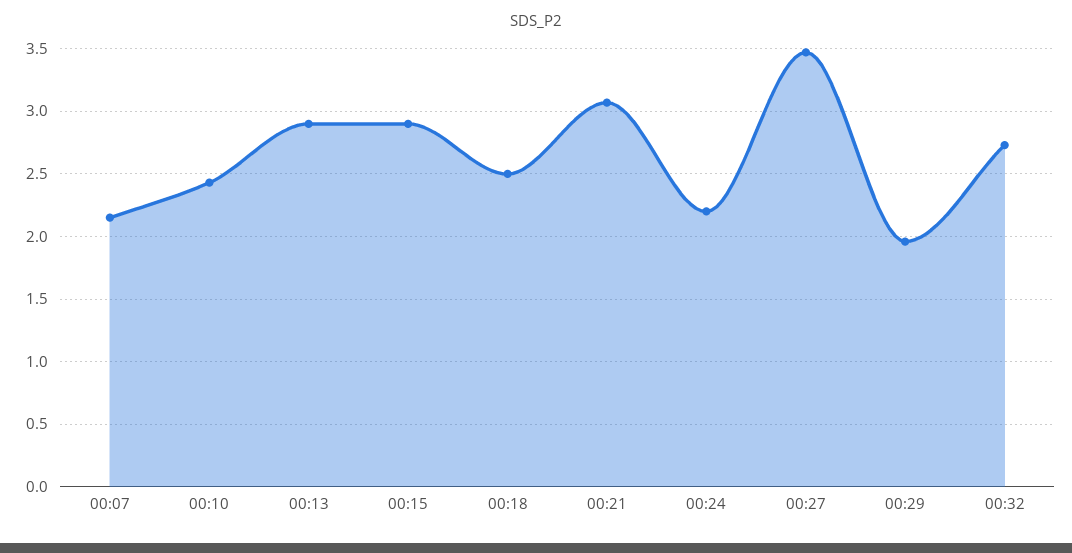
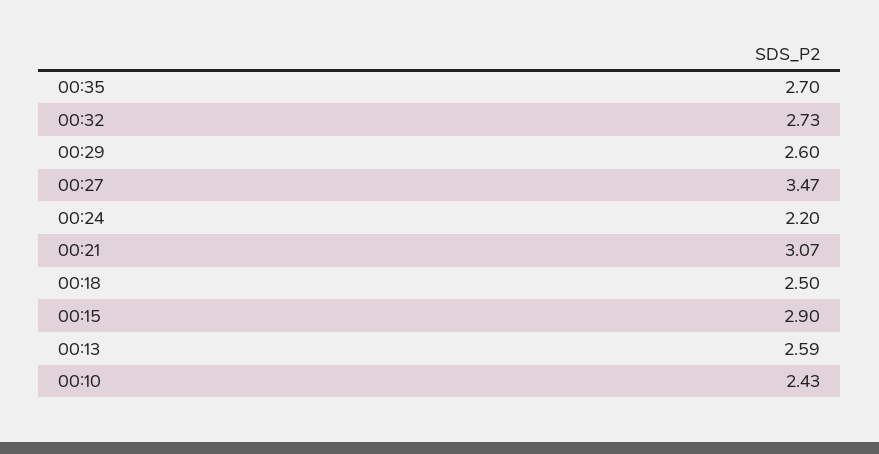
00:07: 2.15 -> none
00:13: 2.9 -> 2.59
00:29: 1.95 -> 2.6
00:35: none -> 2.7

